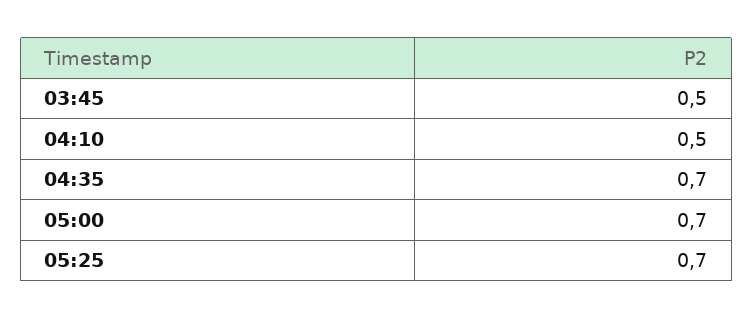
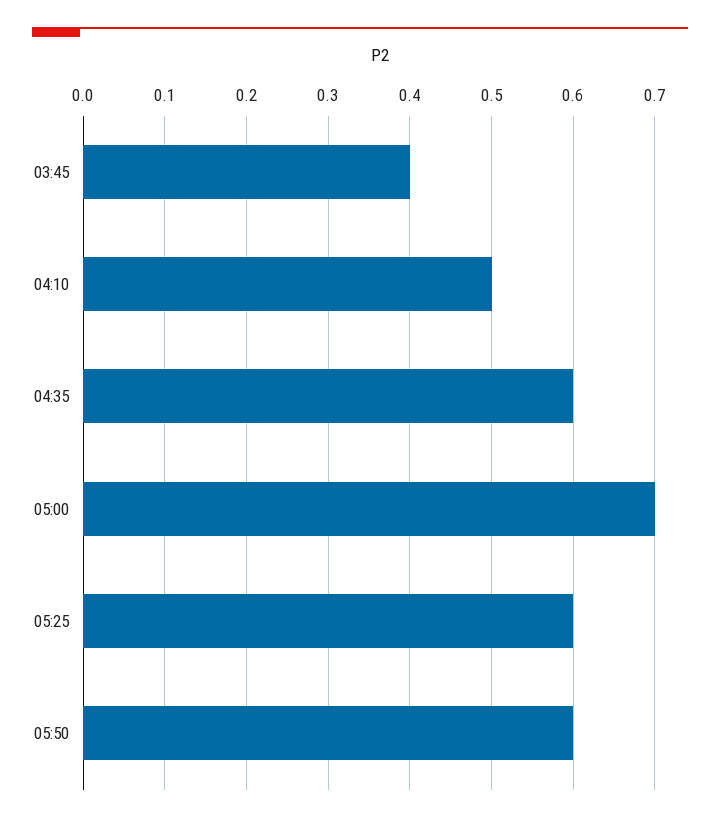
03:45: 0.5 -> 0.4
04:35: 0.7 -> 0.6
05:25: 0.7 -> 0.6
05:50: none -> 0.6

